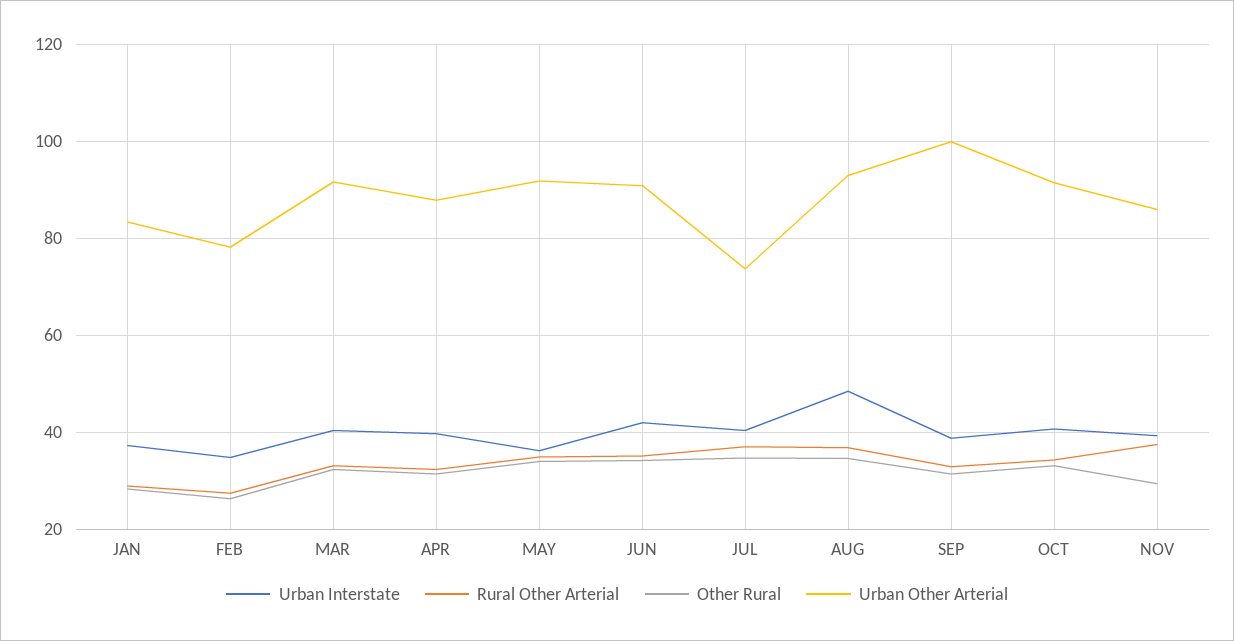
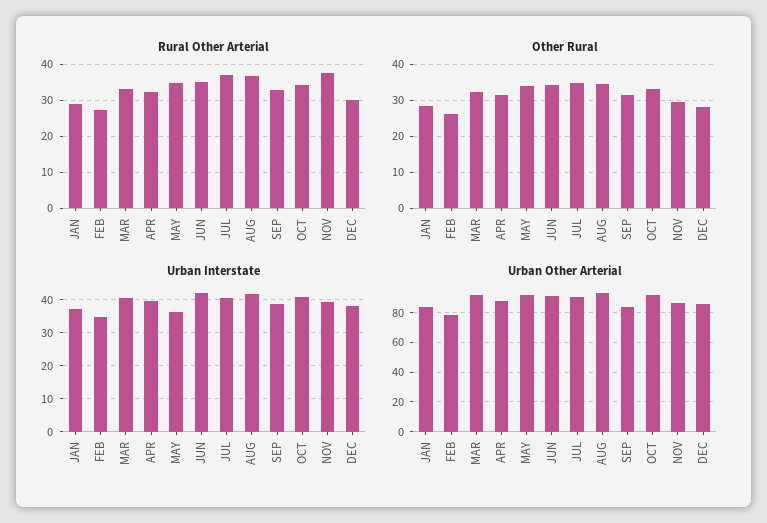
Urban Other Arterial, JUL: 74 -> 90
Urban Interstate, AUG: 48 -> 42
Urban Other Arterial, SEP: 100 -> 85
Rural Other Arterial, DEC: none -> 30
Other Rural, DEC: none -> 28
Urban Interstate, DEC: none -> 38
Urban Other Arterial, DEC: none -> 85

